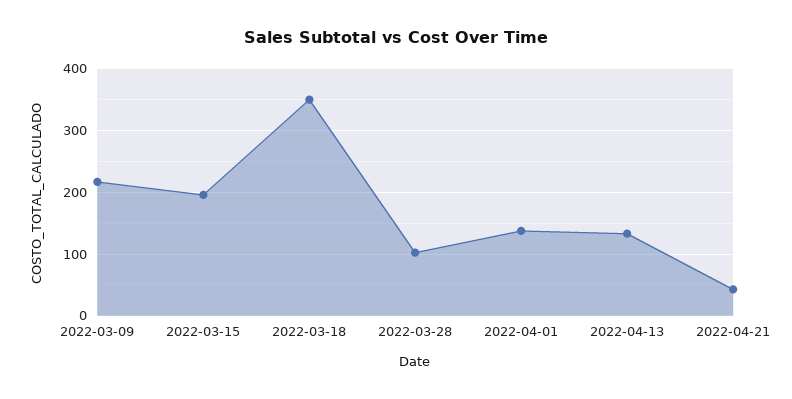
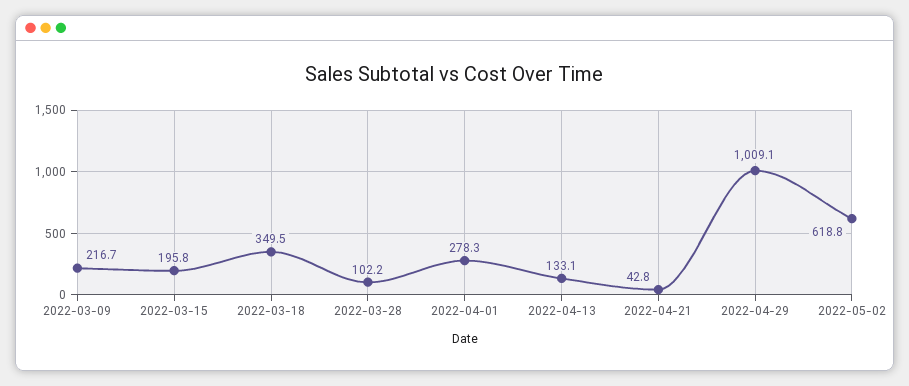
2022-04-01: 140 -> 278.3
2022-04-29: none -> 1009.1
2022-05-02: none -> 618.8

